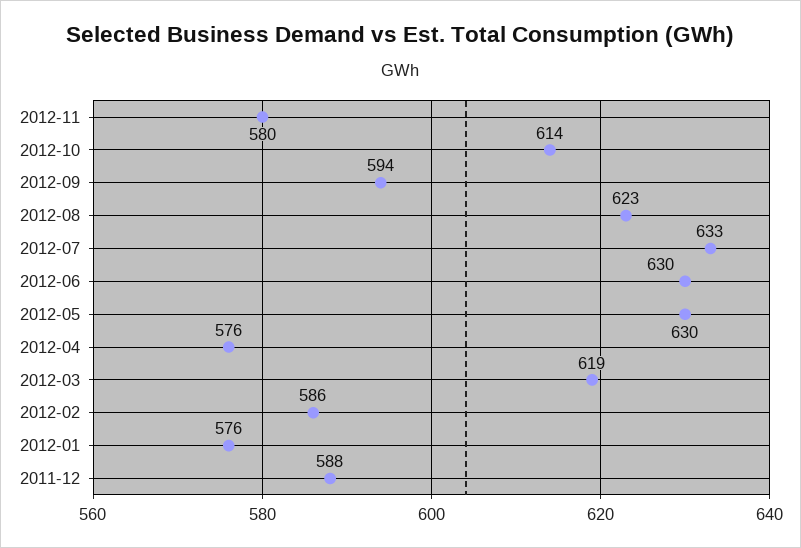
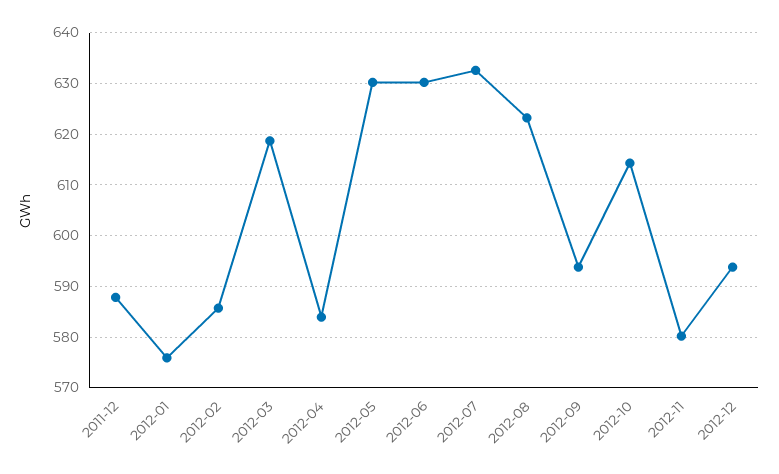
2012-04: 576 -> 584
2012-12: none -> 594

